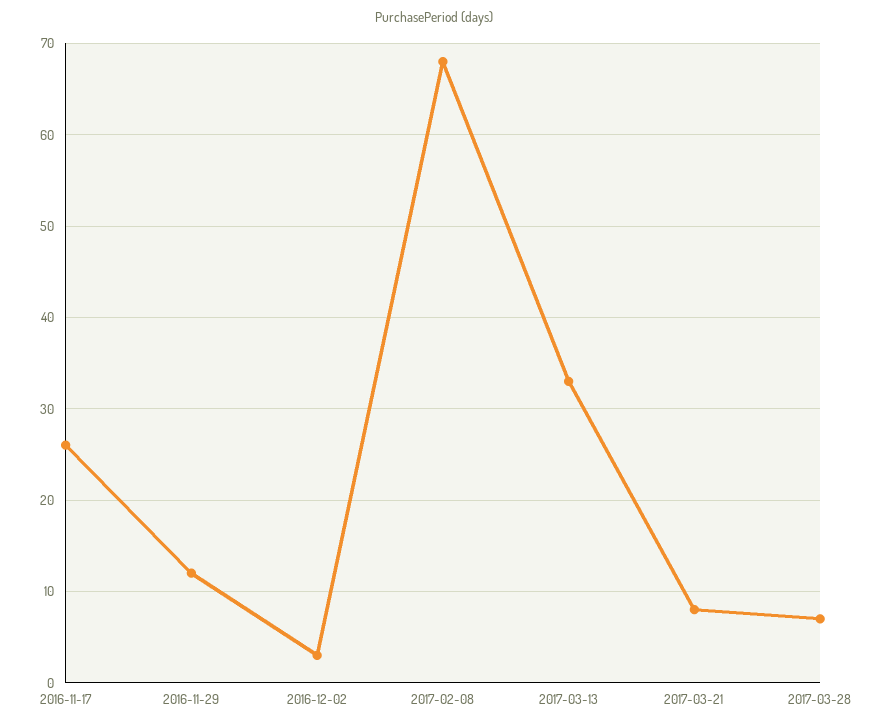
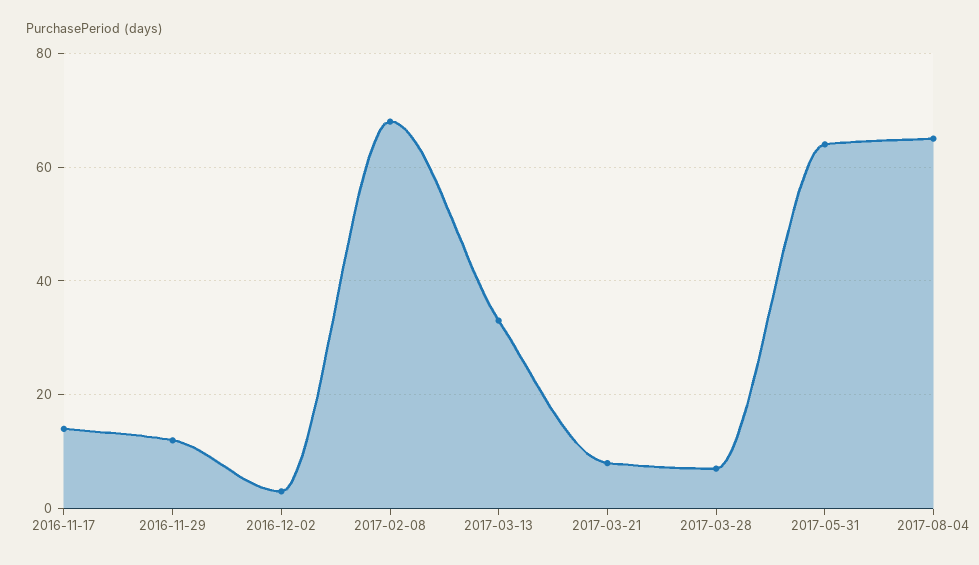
2016-11-17: 26 -> 15
2017-05-31: none -> 65
2017-08-04: none -> 65

